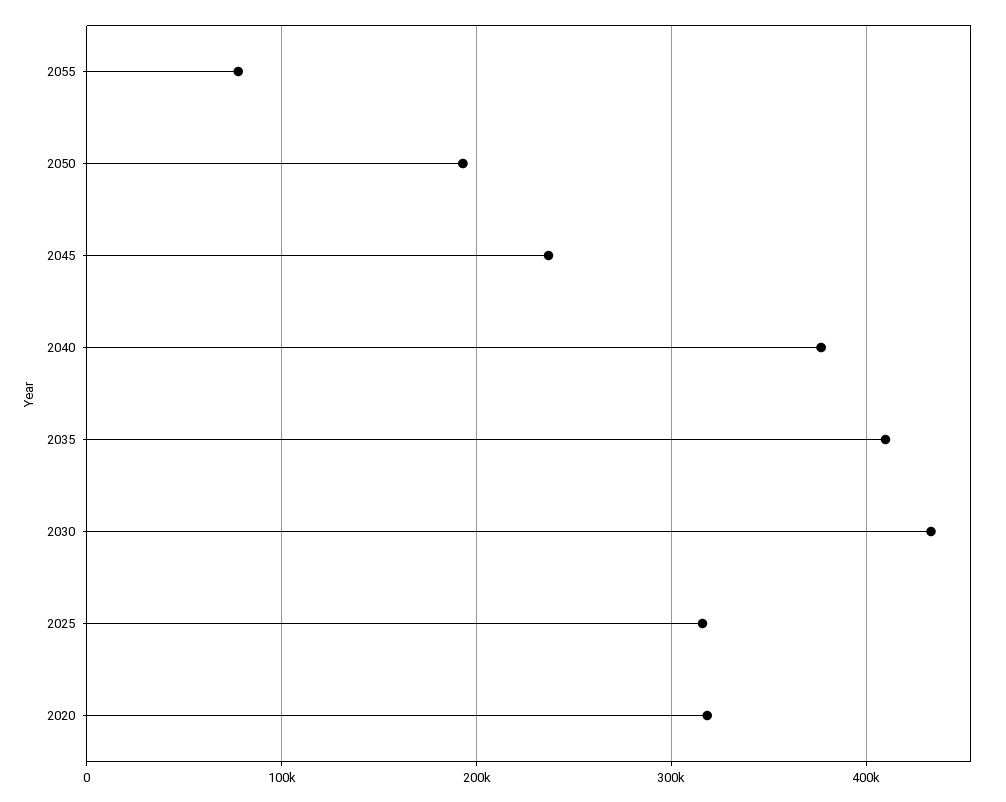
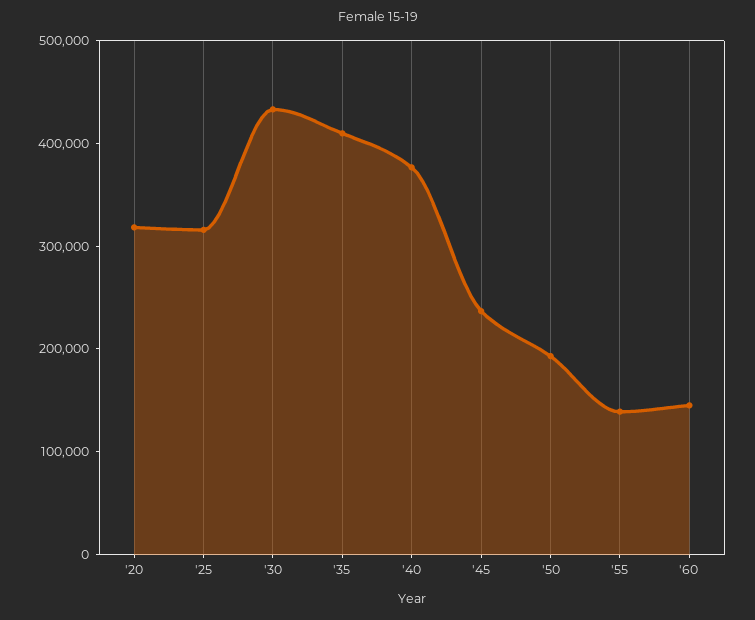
2055: 80000 -> 140000
'60: none -> 140000

